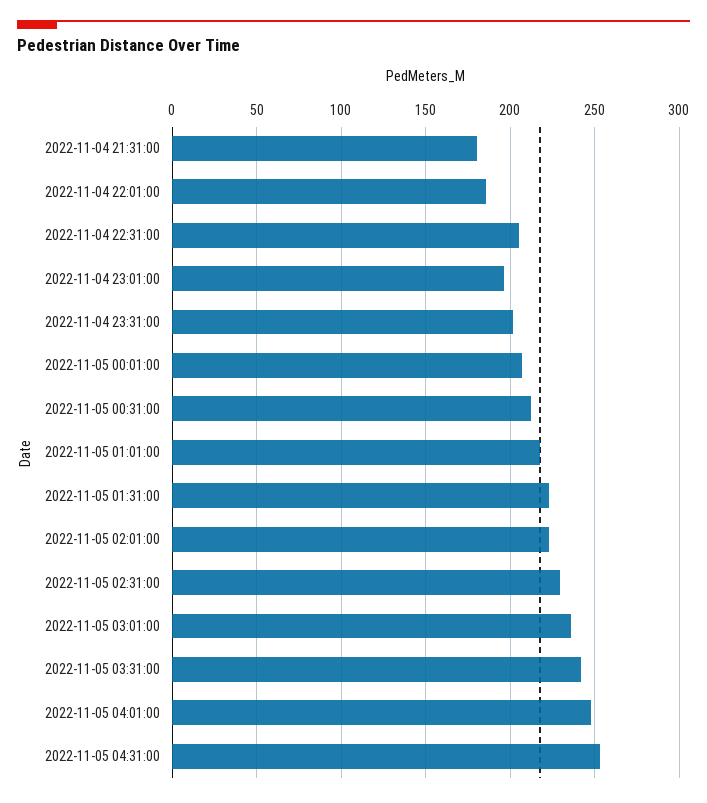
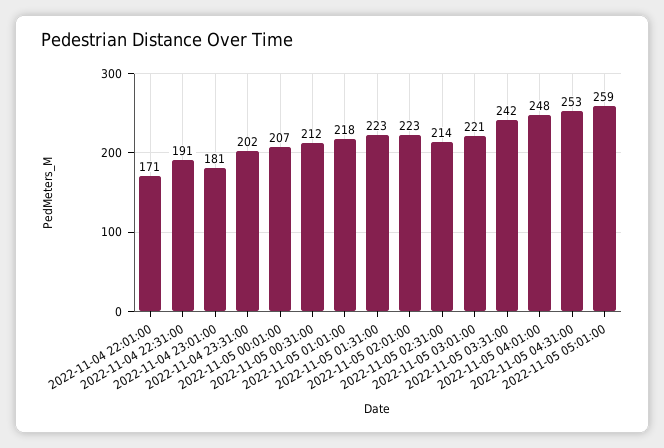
2022-11-04 21:31:00: 180 -> none
2022-11-04 22:01:00: 185 -> 171
2022-11-04 22:31:00: 205 -> 191
2022-11-04 23:01:00: 195 -> 181
2022-11-05 02:31:00: 230 -> 214
2022-11-05 03:01:00: 235 -> 221
2022-11-05 05:01:00: none -> 259

